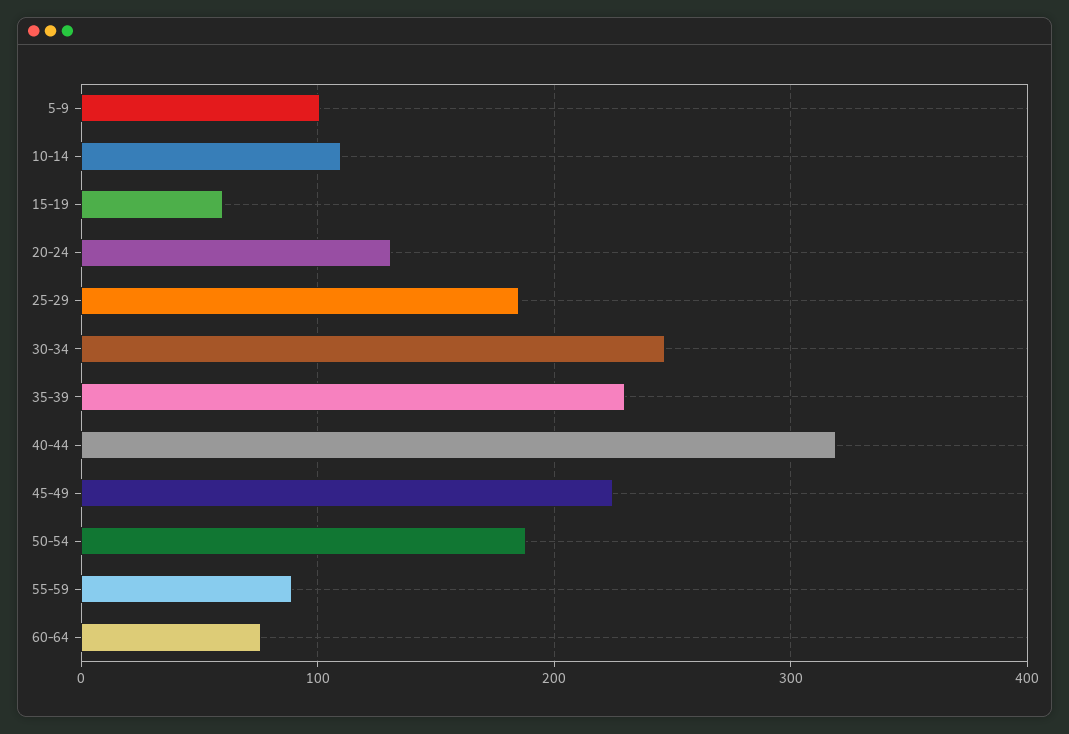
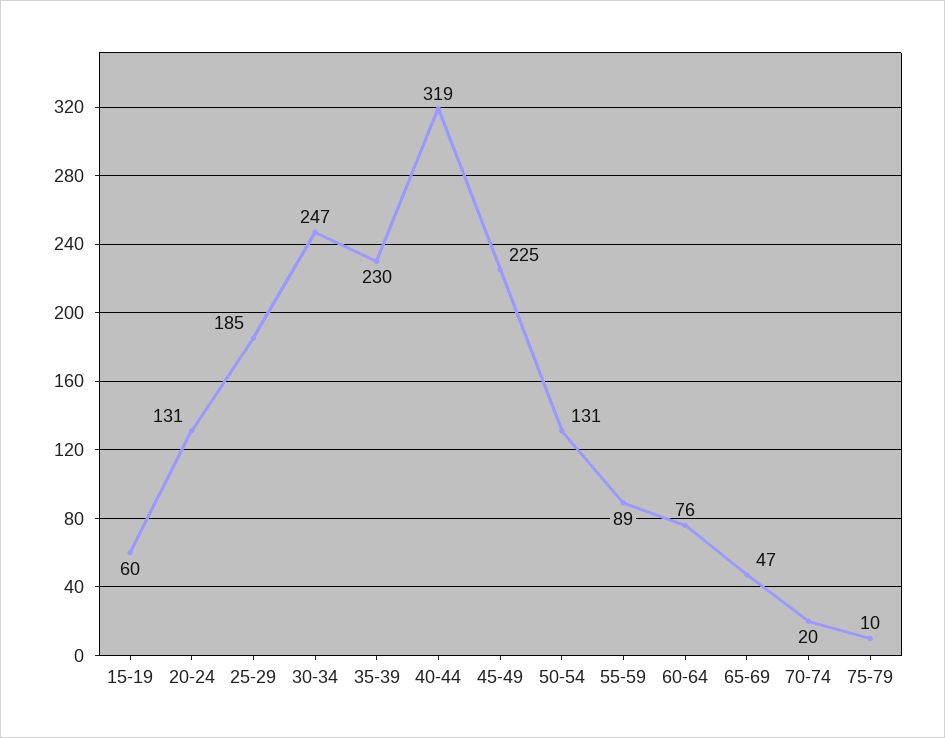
5-9: 100 -> none
10-14: 110 -> none
50-54: 190 -> 131
65-69: none -> 47
70-74: none -> 20
75-79: none -> 10

